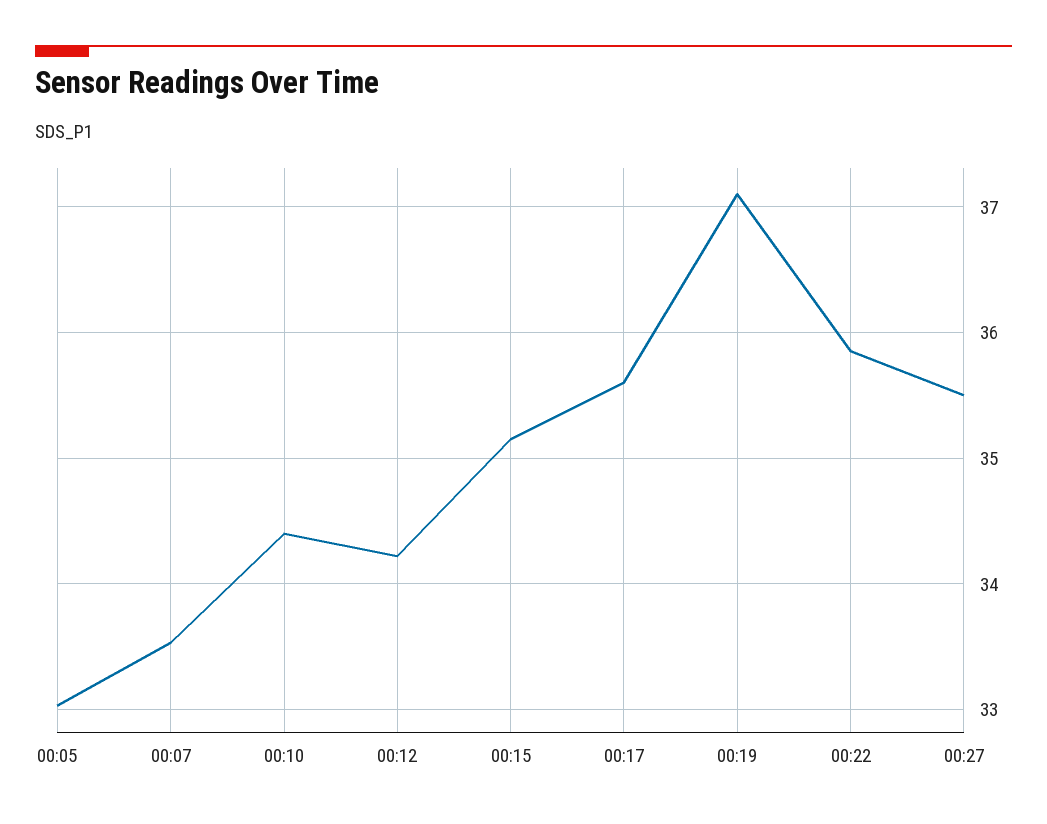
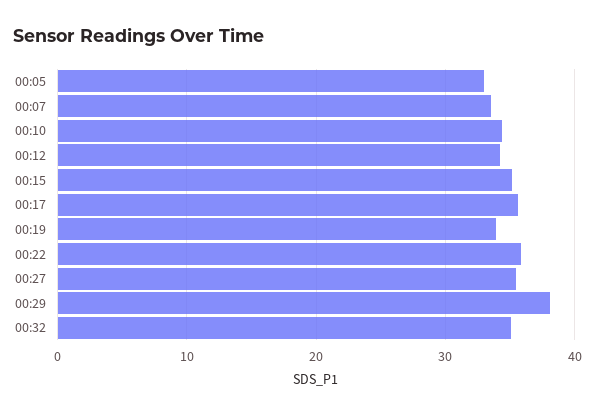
00:19: 37.1 -> 34
00:29: none -> 38
00:32: none -> 35

